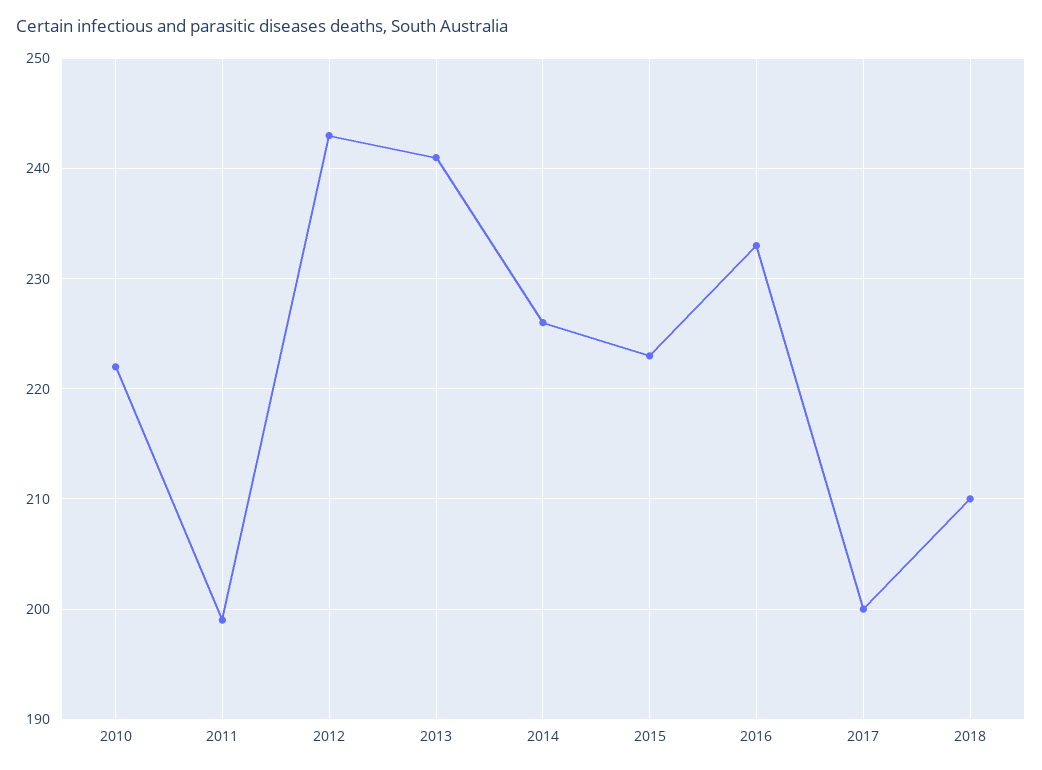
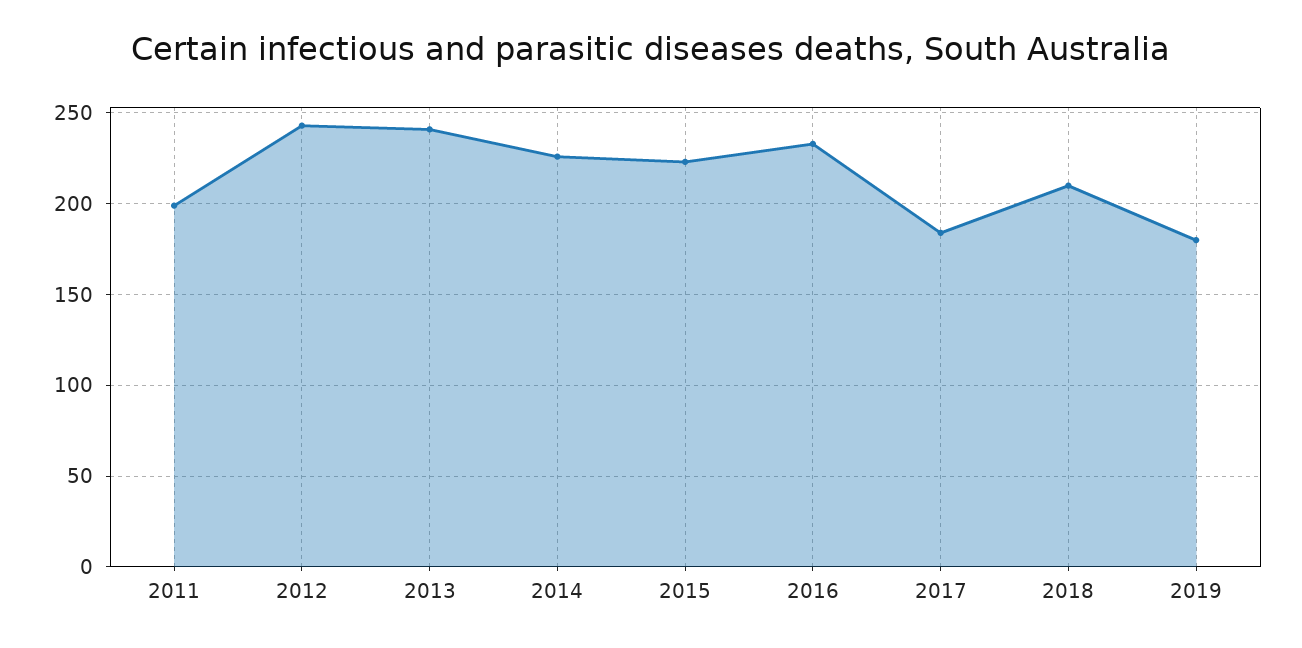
2010: 222 -> none
2017: 200 -> 185
2019: none -> 180

